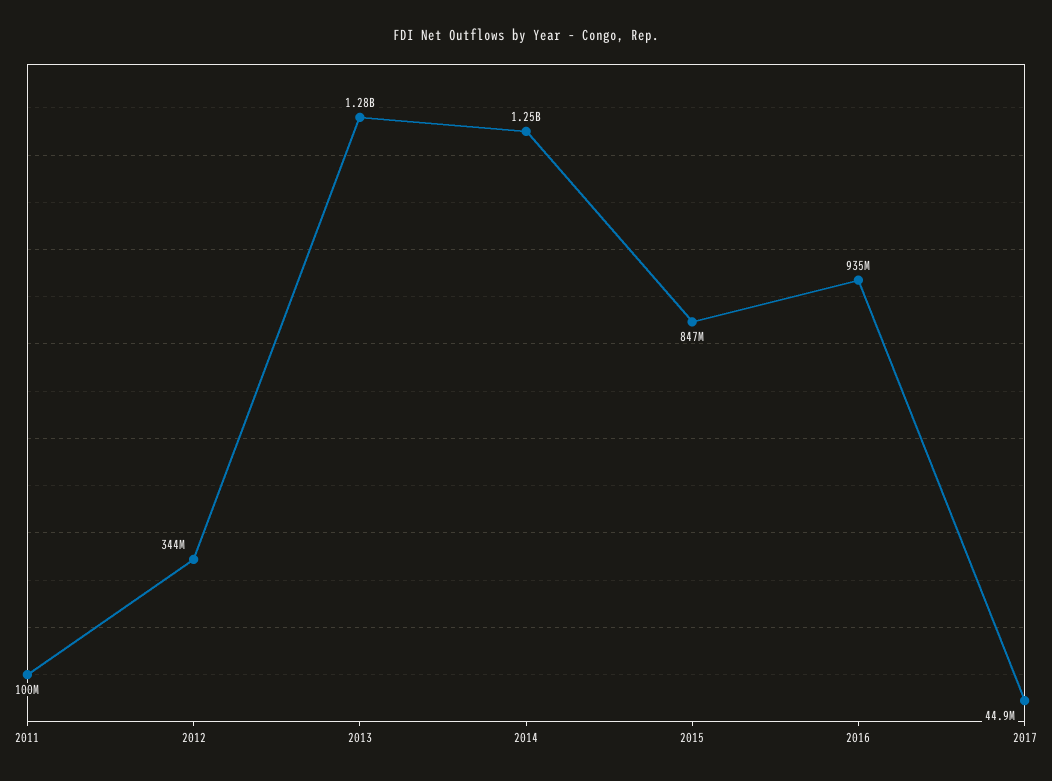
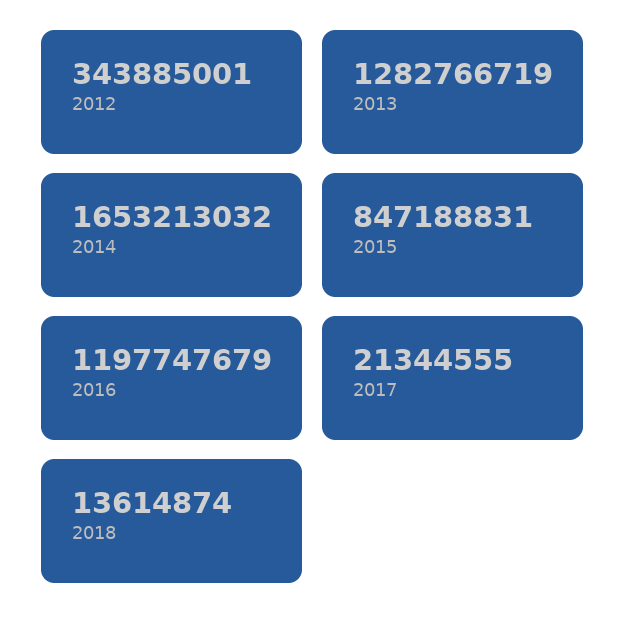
2011: 100000000 -> none
2014: 1250000000 -> 1653213032
2016: 935000000 -> 1197747679
2017: 44900000 -> 21344555
2018: none -> 13614874

